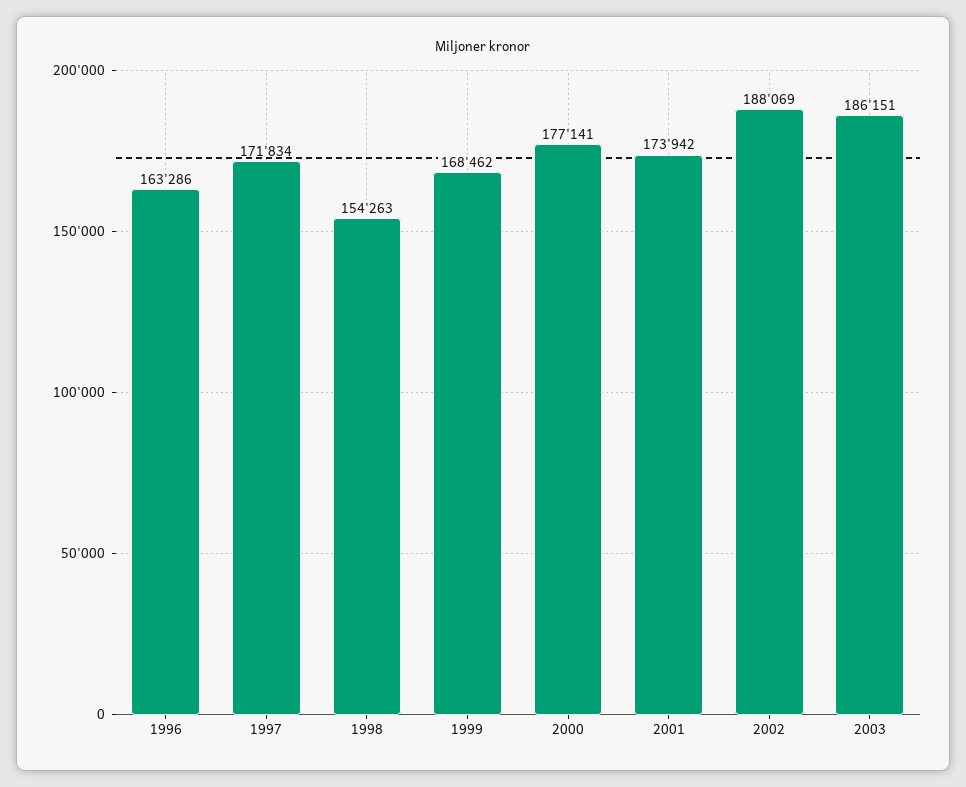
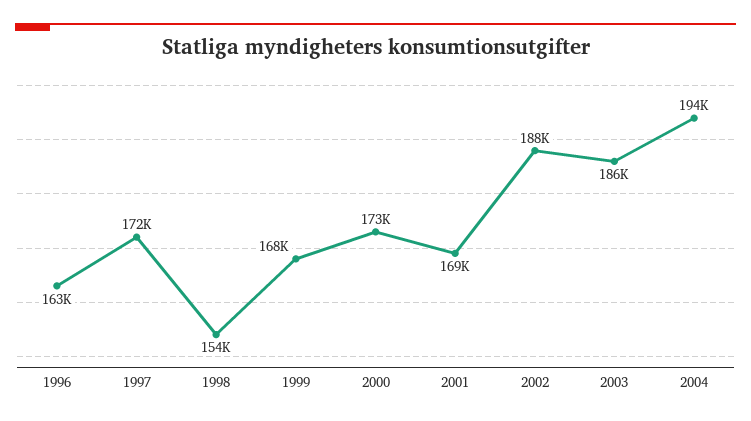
2000: 177141 -> 173000
2001: 173942 -> 169000
2004: none -> 194000

